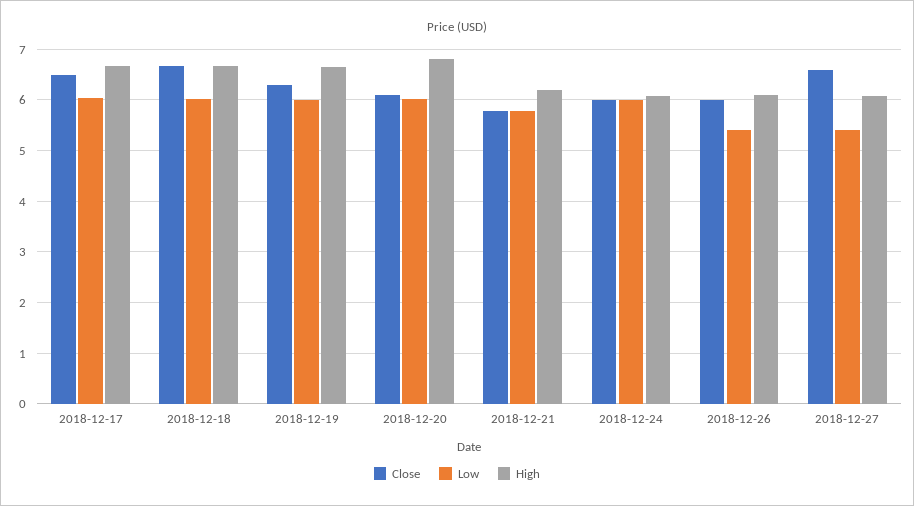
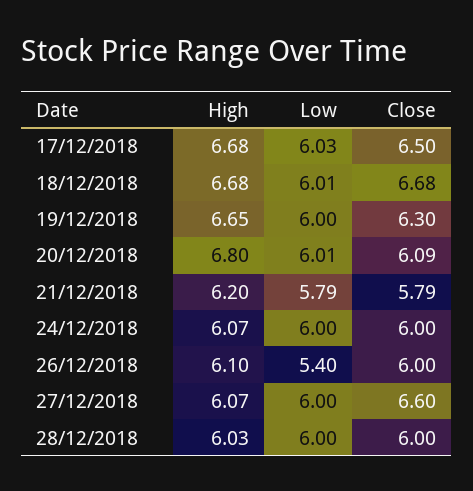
Low, 2018-12-27: 5.4 -> 6
High, 28/12/2018: none -> 6.03
Low, 28/12/2018: none -> 6
Close, 28/12/2018: none -> 6

